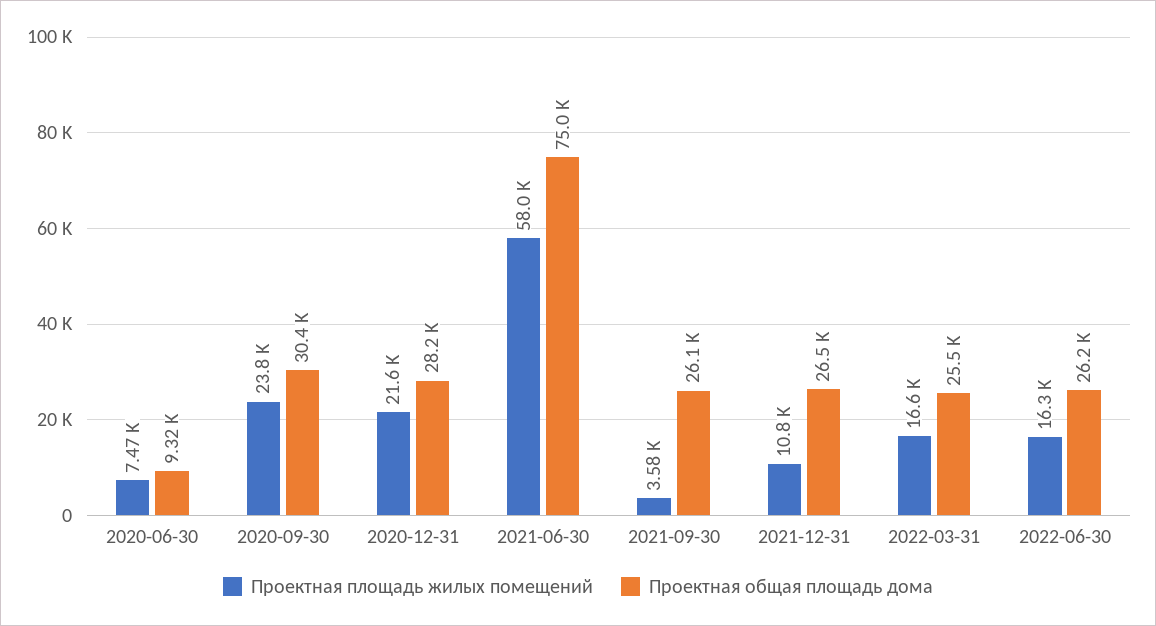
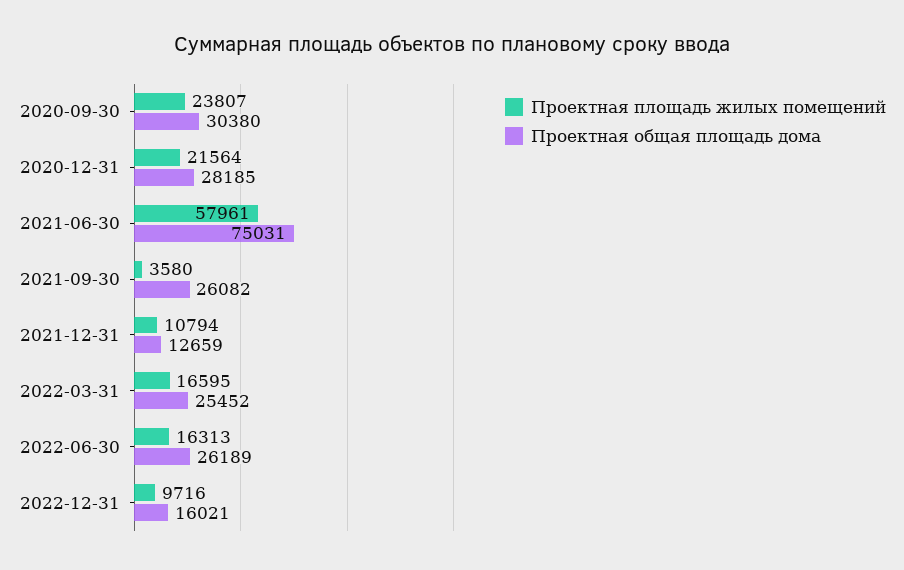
Проектная площадь жилых помещений, 2020-06-30: 7470 -> none
Проектная общая площадь дома, 2020-06-30: 9320 -> none
Проектная общая площадь дома, 2021-12-31: 26500 -> 12659
Проектная площадь жилых помещений, 2022-12-31: none -> 9716
Проектная общая площадь дома, 2022-12-31: none -> 16021

